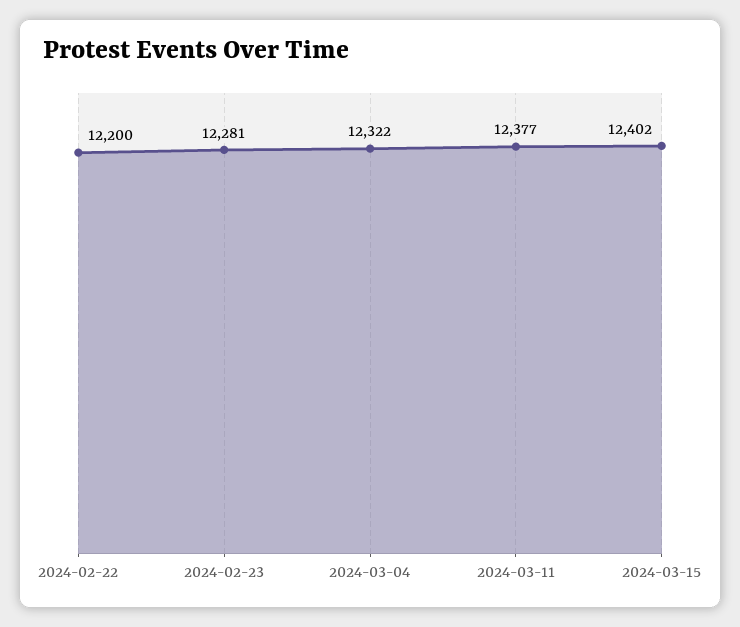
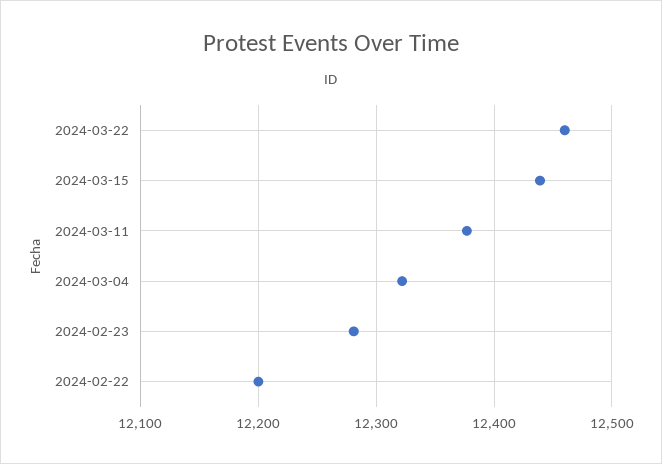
2024-03-15: 12402 -> 12440
2024-03-22: none -> 12460

